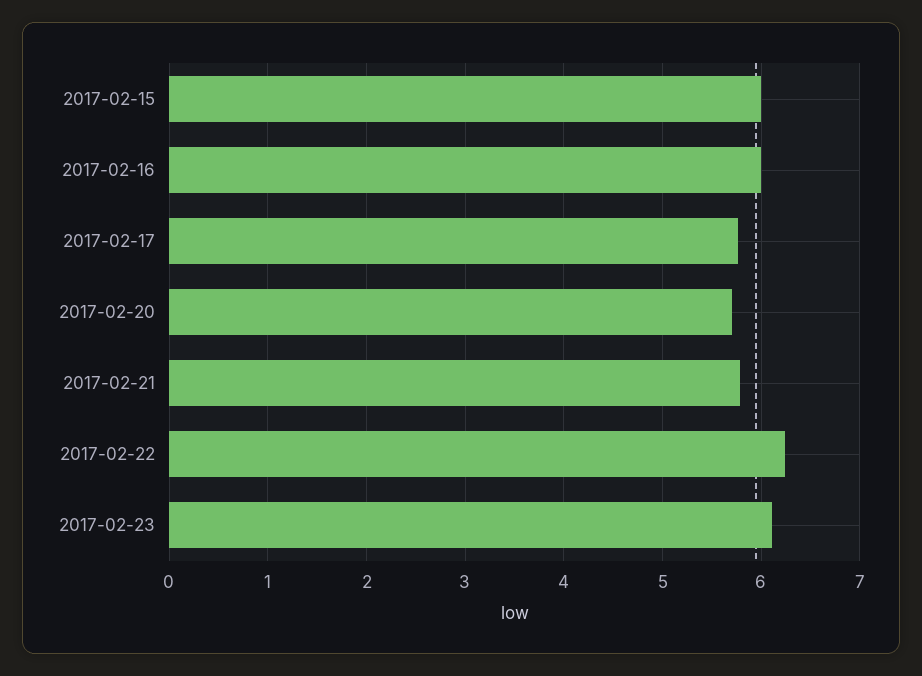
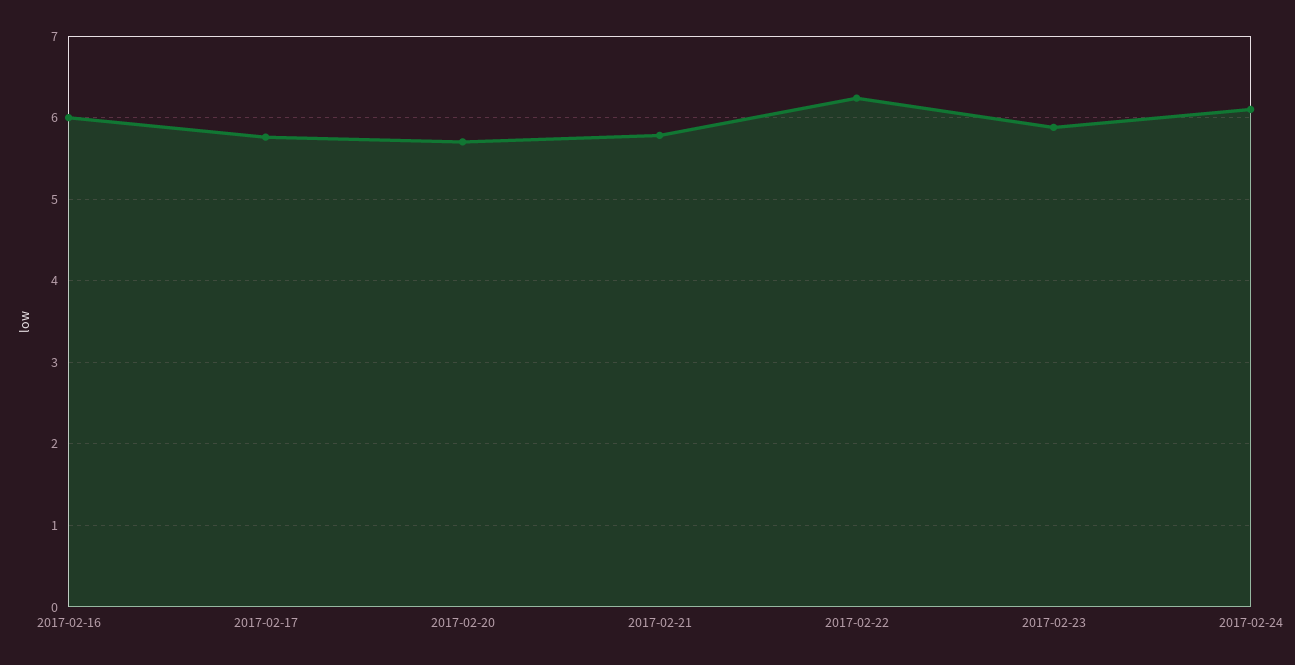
2017-02-15: 6 -> none
2017-02-23: 6.1 -> 5.9
2017-02-24: none -> 6.1

